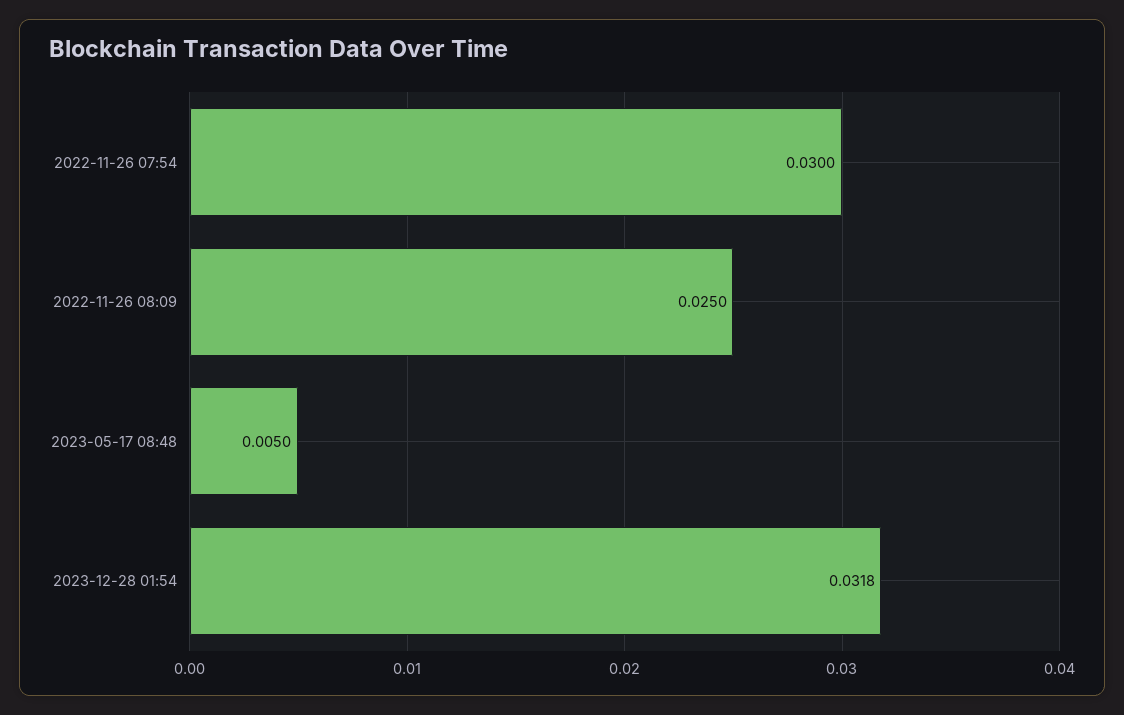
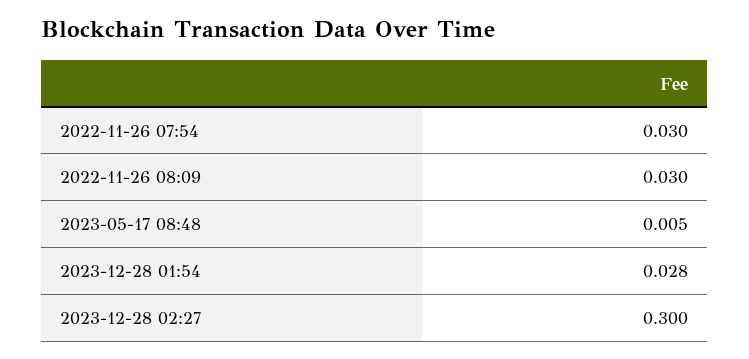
2022-11-26 08:09: 0.025 -> 0.03
2023-12-28 01:54: 0.0318 -> 0.028
2023-12-28 02:27: none -> 0.3

